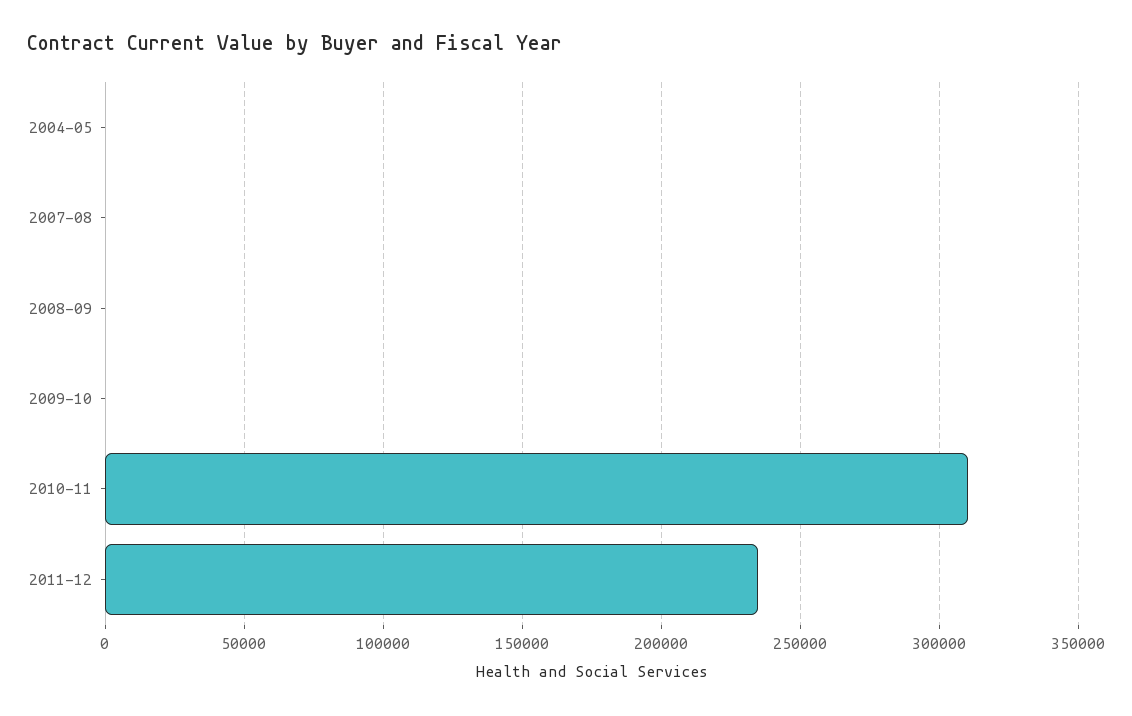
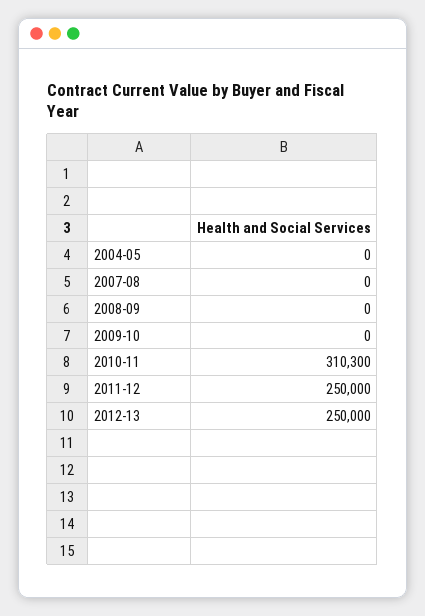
2011-12: 235000 -> 250000
2012-13: none -> 250000

